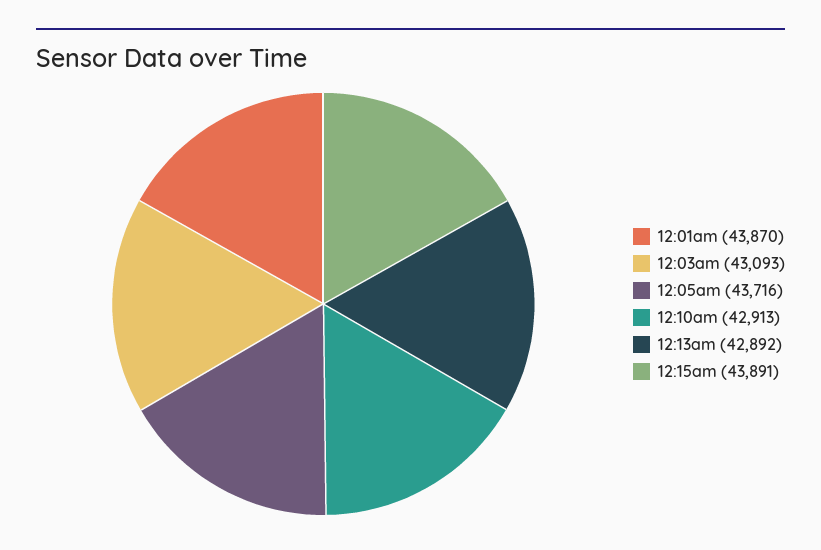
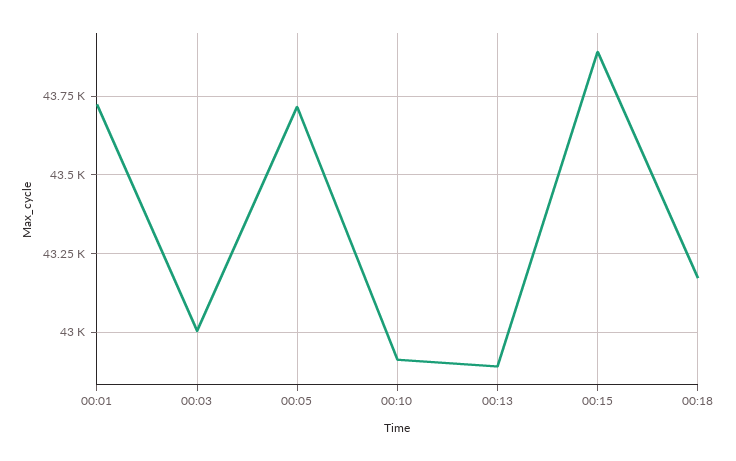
12:01am: 43870 -> 43725
12:03am: 43093 -> 43000
00:18: none -> 43175

